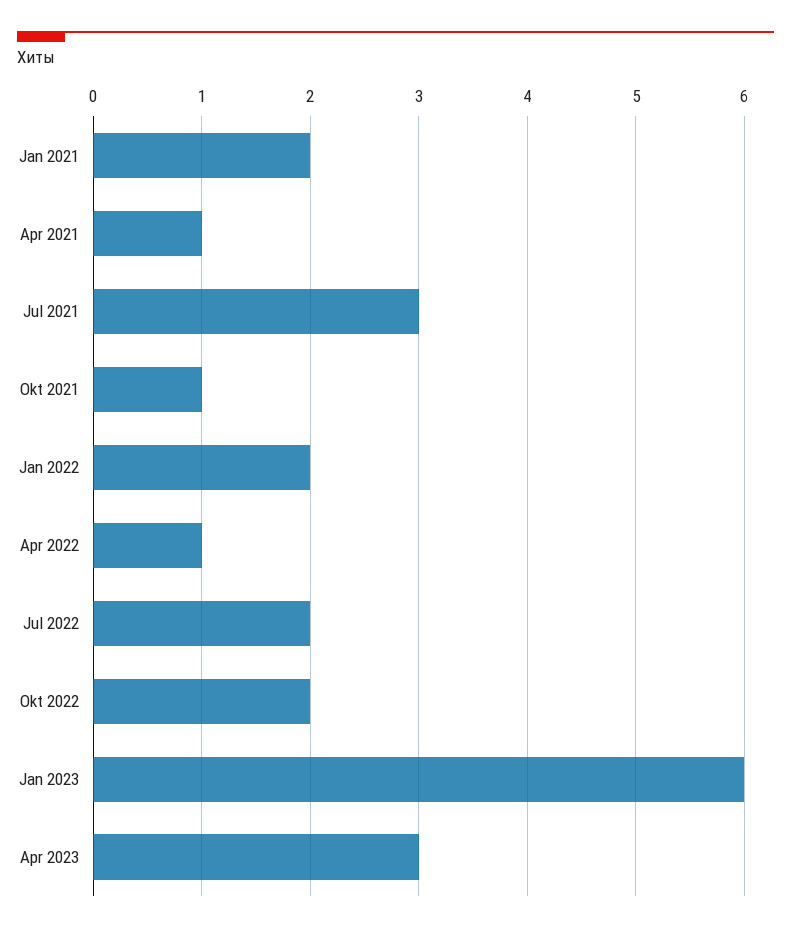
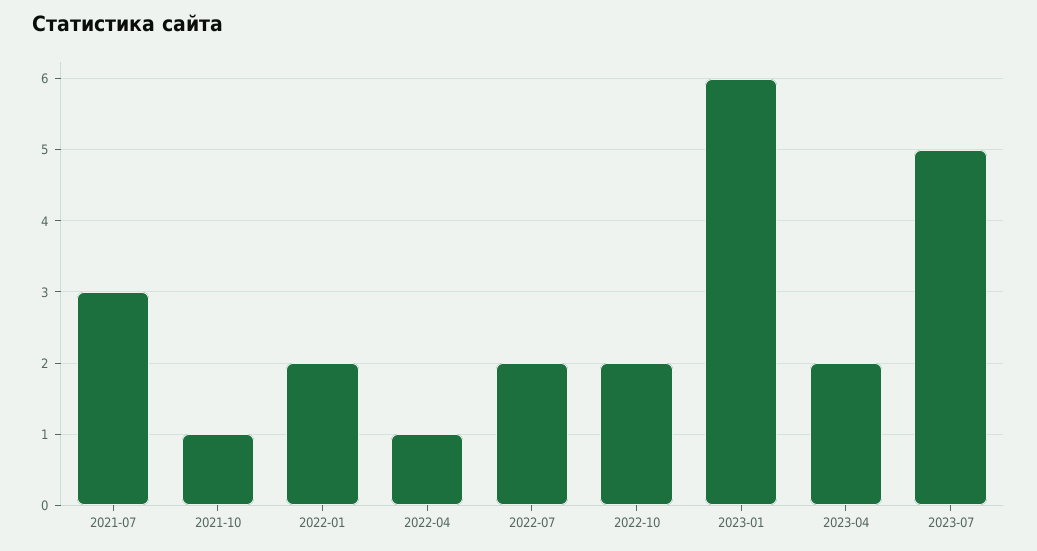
Jan 2021: 2 -> none
Apr 2021: 1 -> none
Apr 2023: 3 -> 2
2023-07: none -> 5

